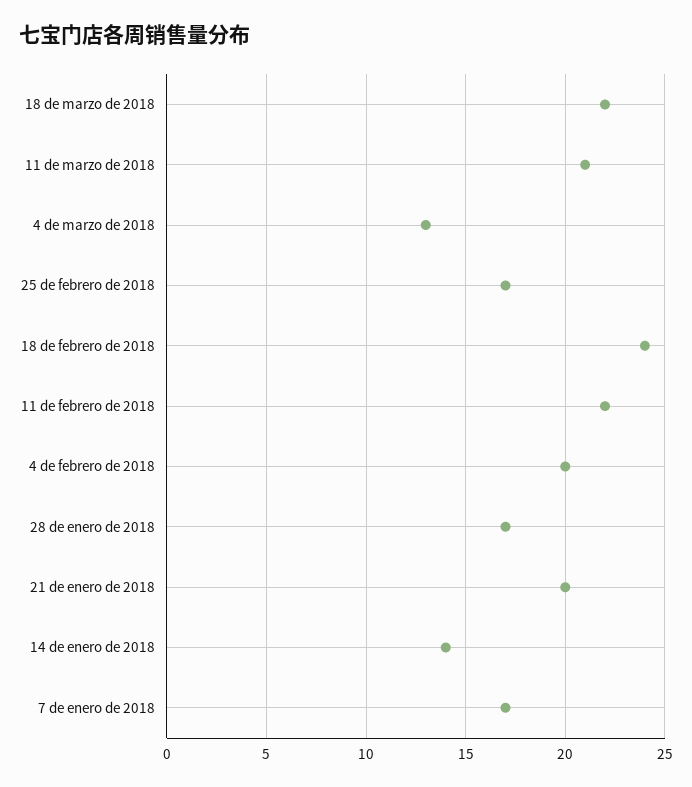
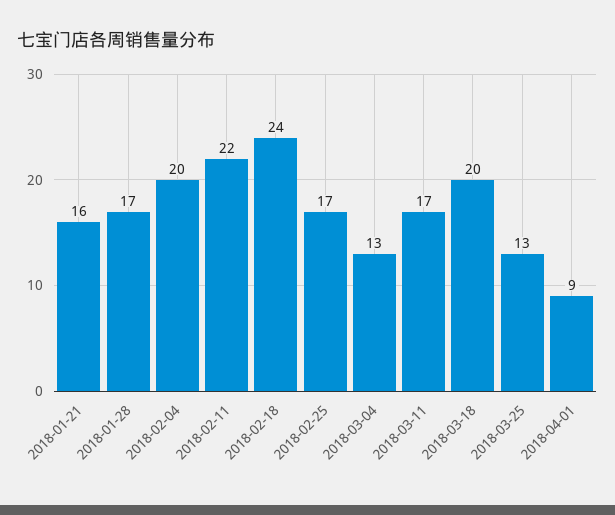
18 de marzo de 2018: 22 -> 20
11 de marzo de 2018: 21 -> 17
21 de enero de 2018: 20 -> 16
14 de enero de 2018: 14 -> none
7 de enero de 2018: 17 -> none
2018-03-25: none -> 13
2018-04-01: none -> 9

